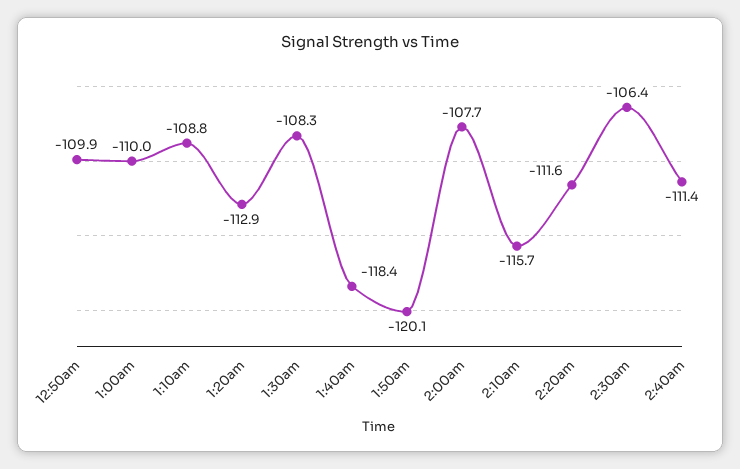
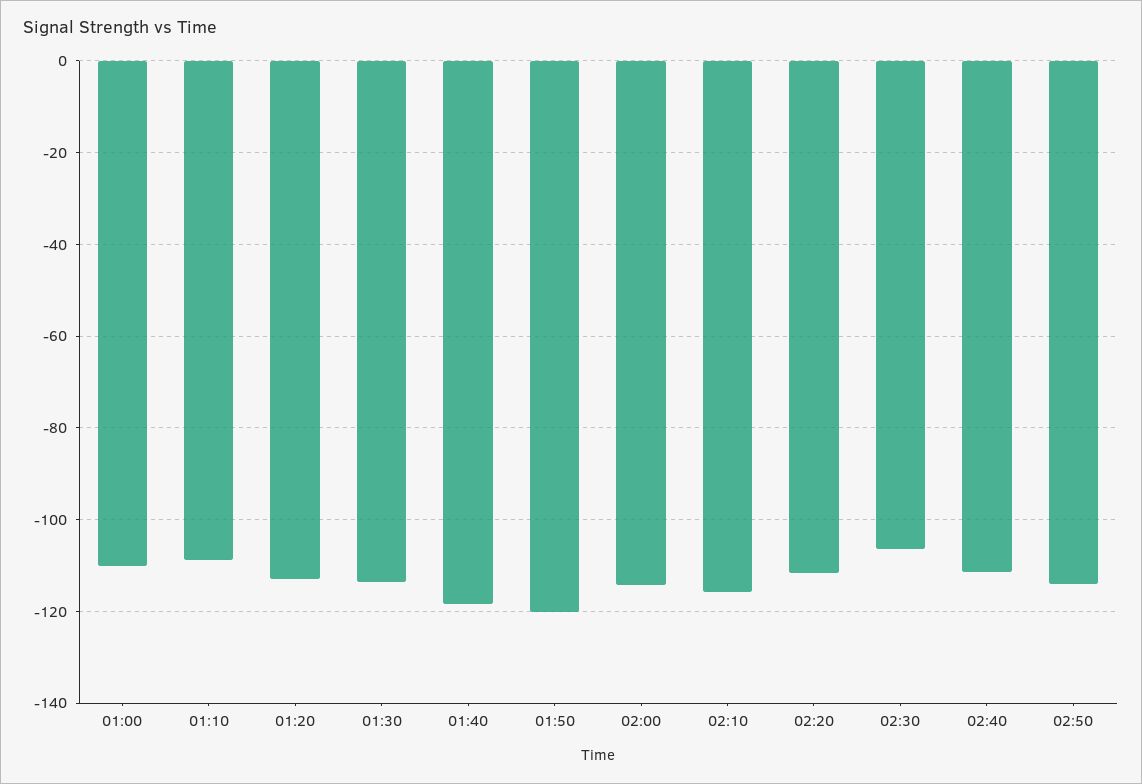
12:50am: -109.9 -> none
1:30am: -108.3 -> -114
2:00am: -107.7 -> -114
02:50: none -> -114

